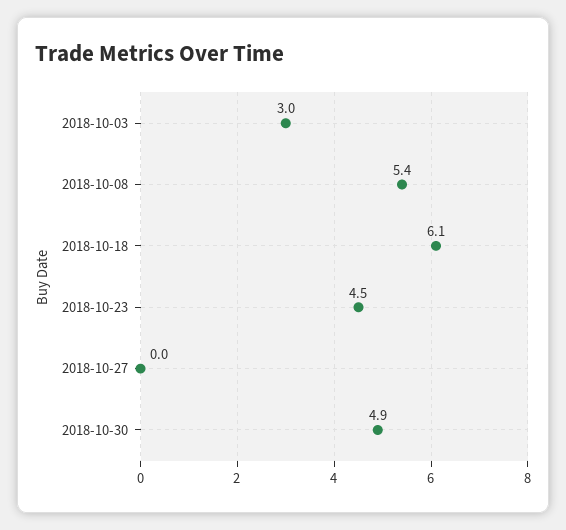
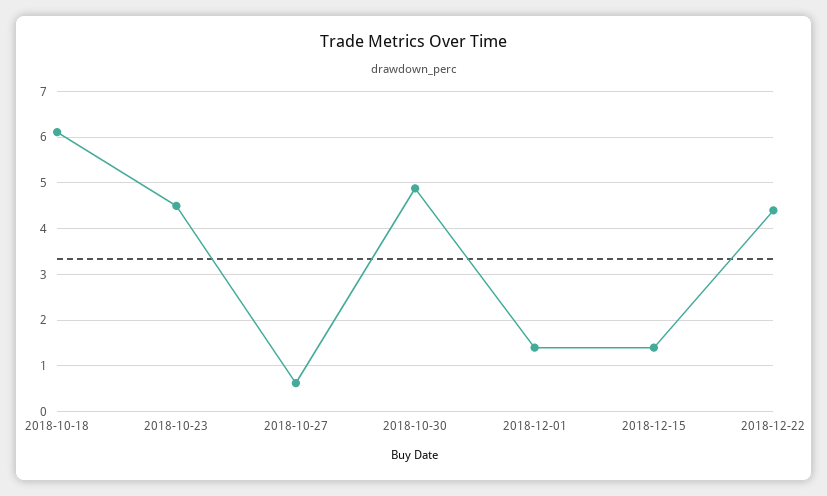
2018-10-03: 3 -> none
2018-10-08: 5.4 -> none
2018-10-27: 0 -> 0.6
2018-12-01: none -> 1.4
2018-12-15: none -> 1.4
2018-12-22: none -> 4.4

